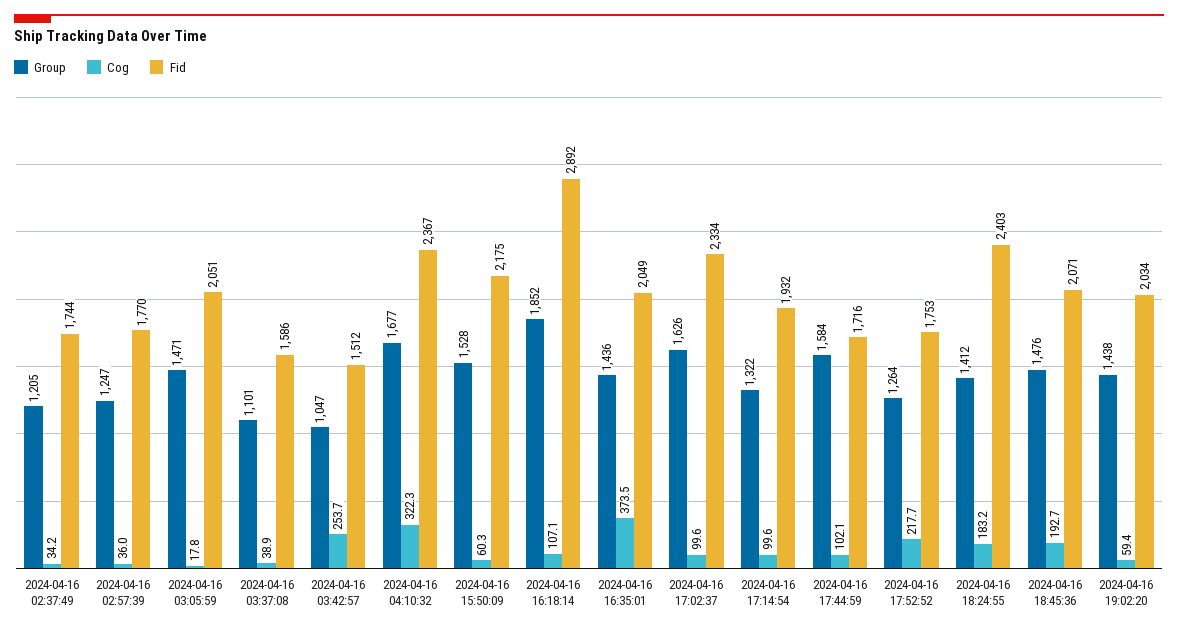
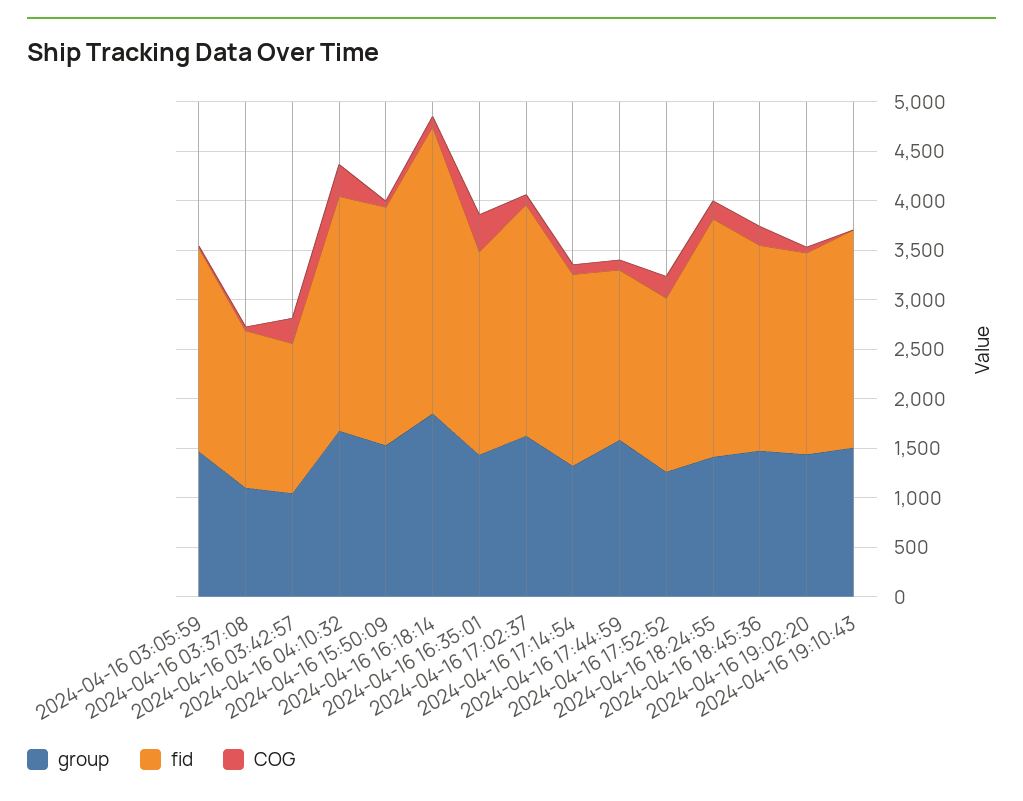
Group, 2024-04-16 02:37:49: 1205 -> none
Cog, 2024-04-16 02:37:49: 34.2 -> none
Fid, 2024-04-16 02:37:49: 1744 -> none
Group, 2024-04-16 02:57:39: 1247 -> none
Cog, 2024-04-16 02:57:39: 36 -> none
Fid, 2024-04-16 02:57:39: 1770 -> none
Fid, 2024-04-16 15:50:09: 2175 -> 2400
Group, 2024-04-16 19:10:43: none -> 1500
Fid, 2024-04-16 19:10:43: none -> 2200
Cog, 2024-04-16 19:10:43: none -> 0

